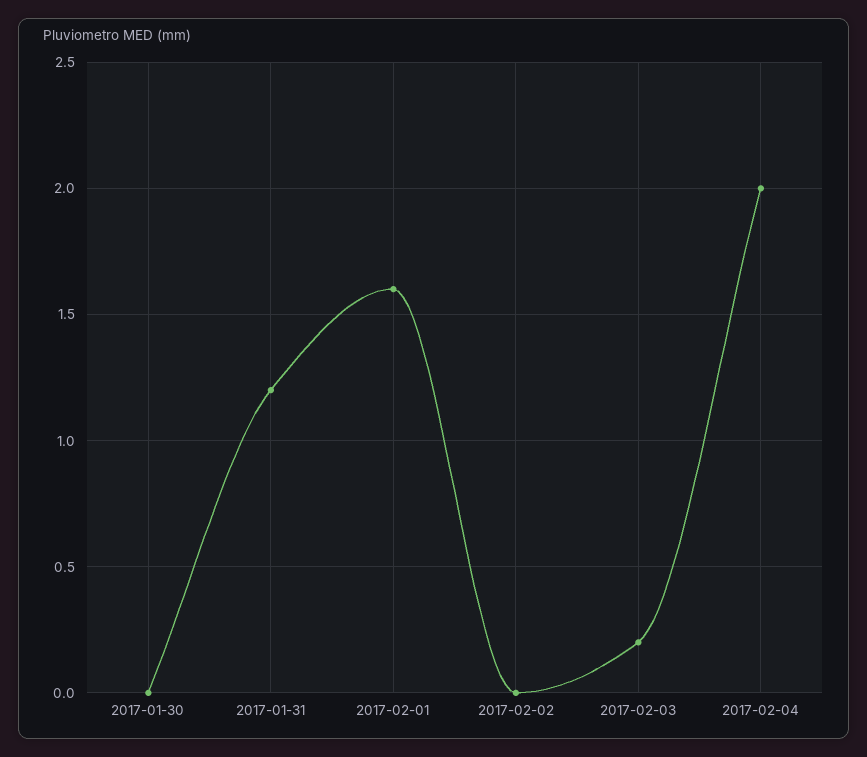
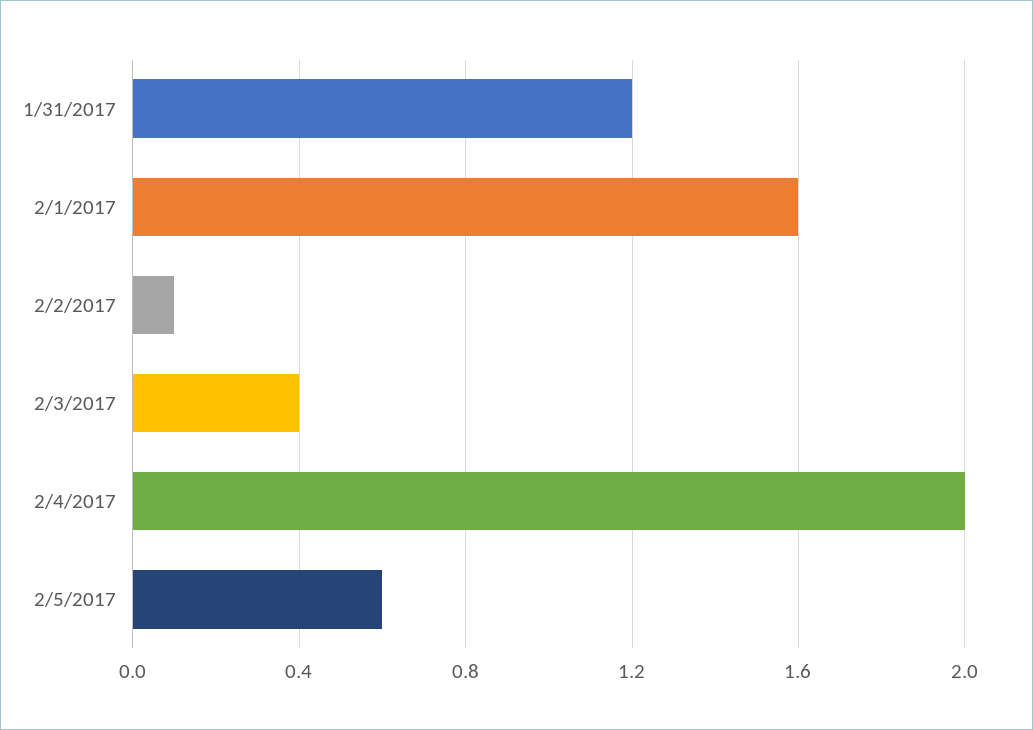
2017-01-30: 0 -> none
2017-02-02: 0 -> 0.1
2017-02-03: 0.2 -> 0.4
2/5/2017: none -> 0.6

